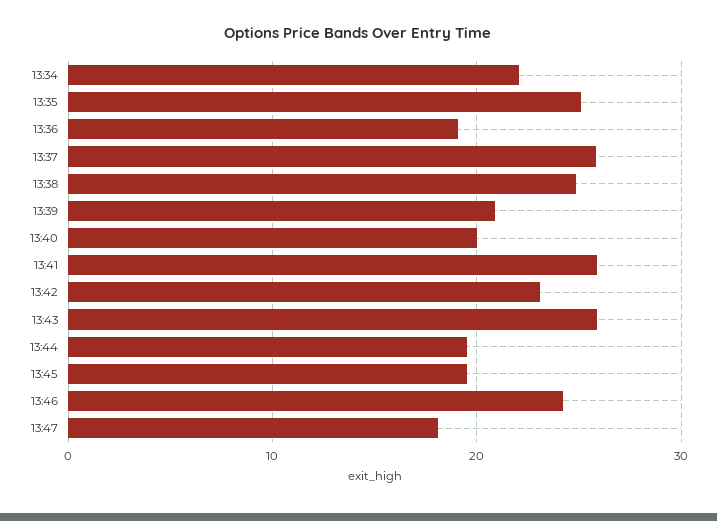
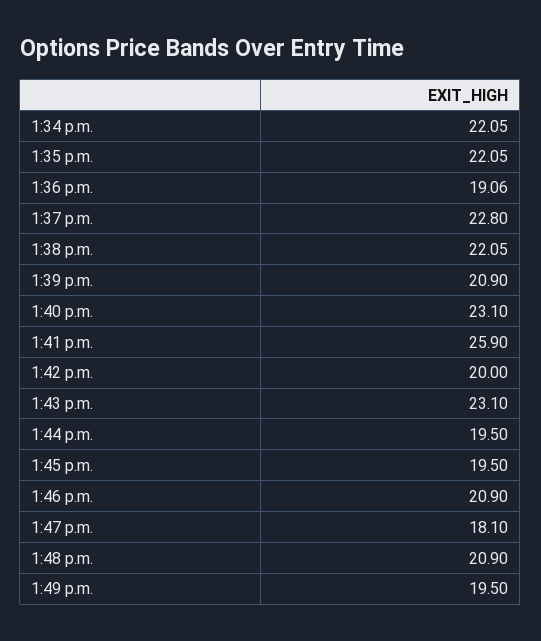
13:35: 25 -> 22.05
13:37: 26 -> 22.8
13:38: 25 -> 22.05
13:40: 20 -> 23.1
13:42: 23 -> 20
13:43: 26 -> 23.1
13:46: 24 -> 20.9
1:48 p.m.: none -> 20.9
1:49 p.m.: none -> 19.5

